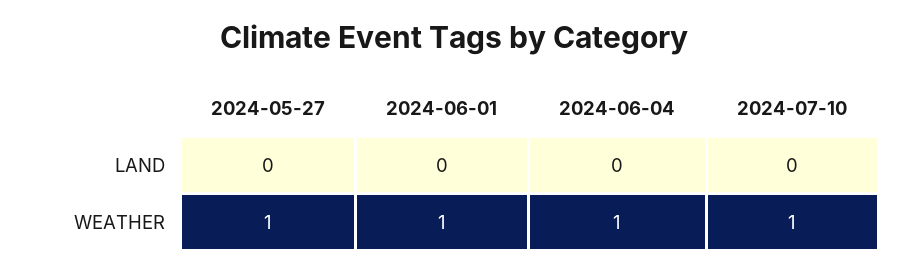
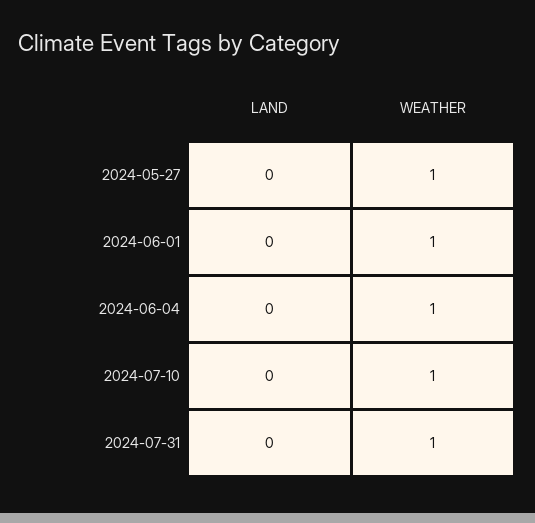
2024-07-31, LAND: none -> 0
2024-07-31, WEATHER: none -> 1

